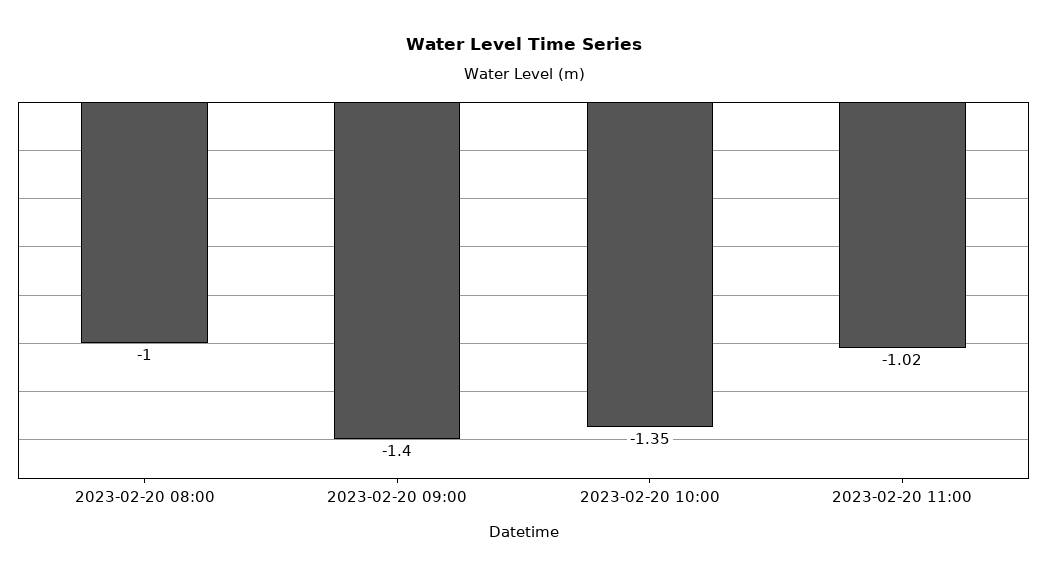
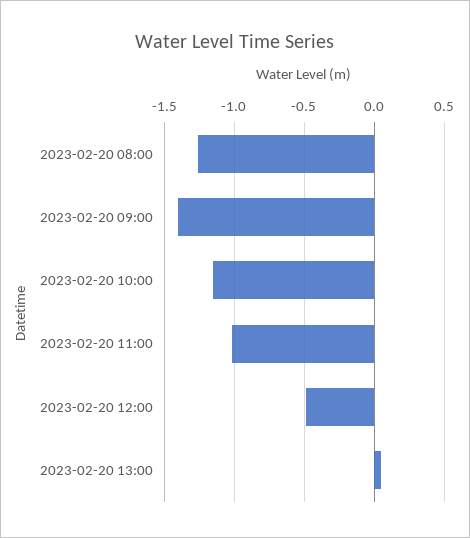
2023-02-20 08:00: -1 -> -1.25
2023-02-20 10:00: -1.35 -> -1.15
2023-02-20 12:00: none -> -0.5
2023-02-20 13:00: none -> 0.05

